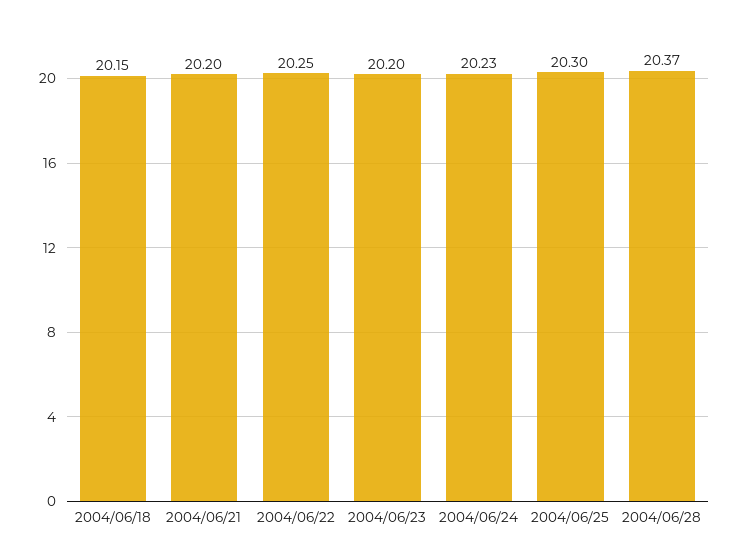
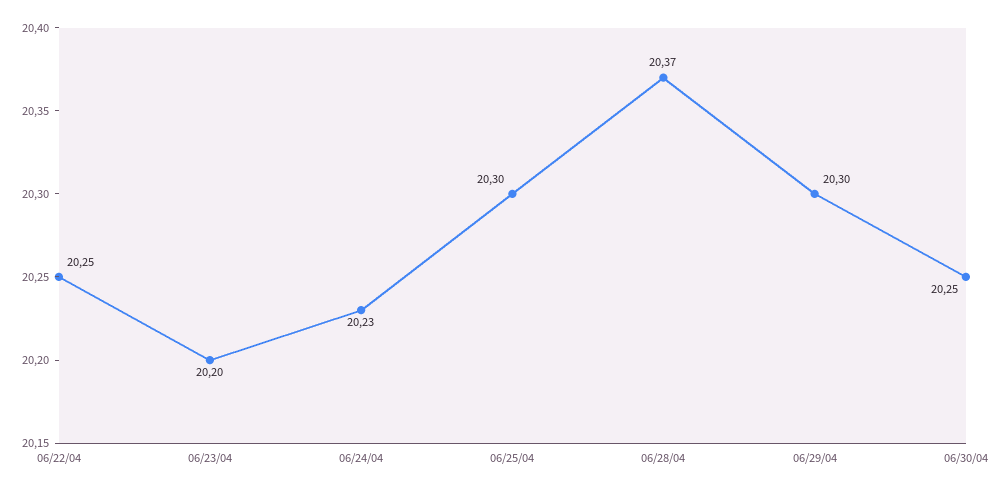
2004/06/18: 20.15 -> none
2004/06/21: 20.2 -> none
06/29/04: none -> 20.3
06/30/04: none -> 20.25

